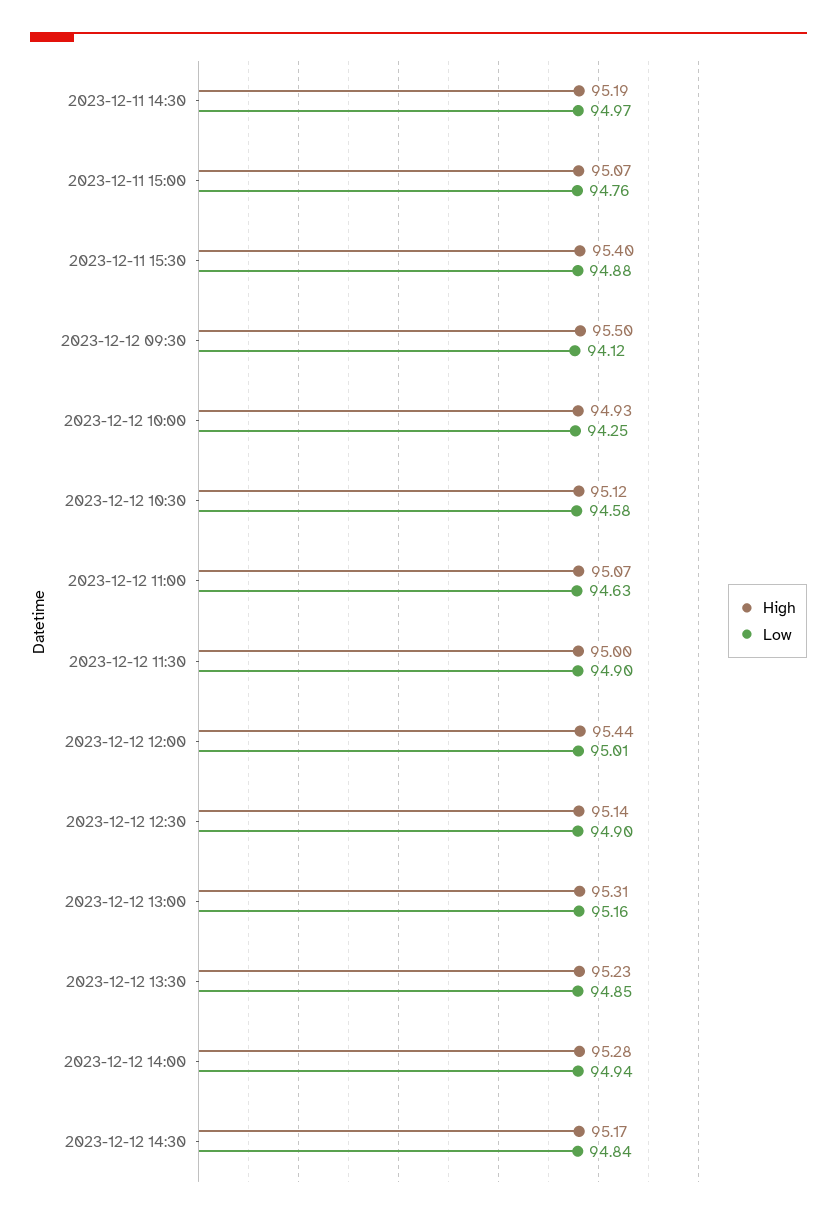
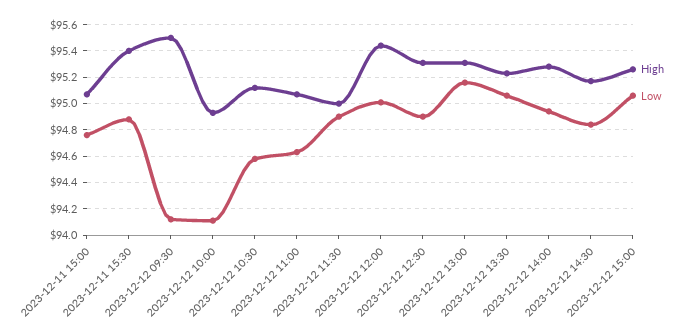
High, 2023-12-11 14:30: 95.19 -> none
Low, 2023-12-11 14:30: 94.97 -> none
Low, 2023-12-12 10:00: 94.25 -> 94.1
High, 2023-12-12 12:30: 95.14 -> 95.3
Low, 2023-12-12 13:30: 94.85 -> 95.05
High, 2023-12-12 15:00: none -> 95.25
Low, 2023-12-12 15:00: none -> 95.05

